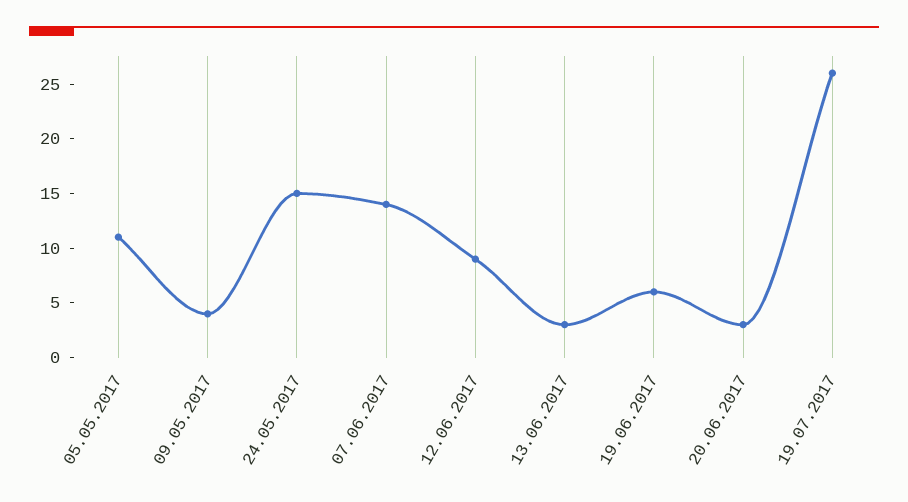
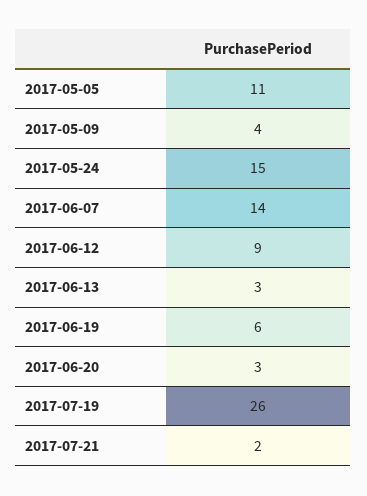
2017-07-21: none -> 2

